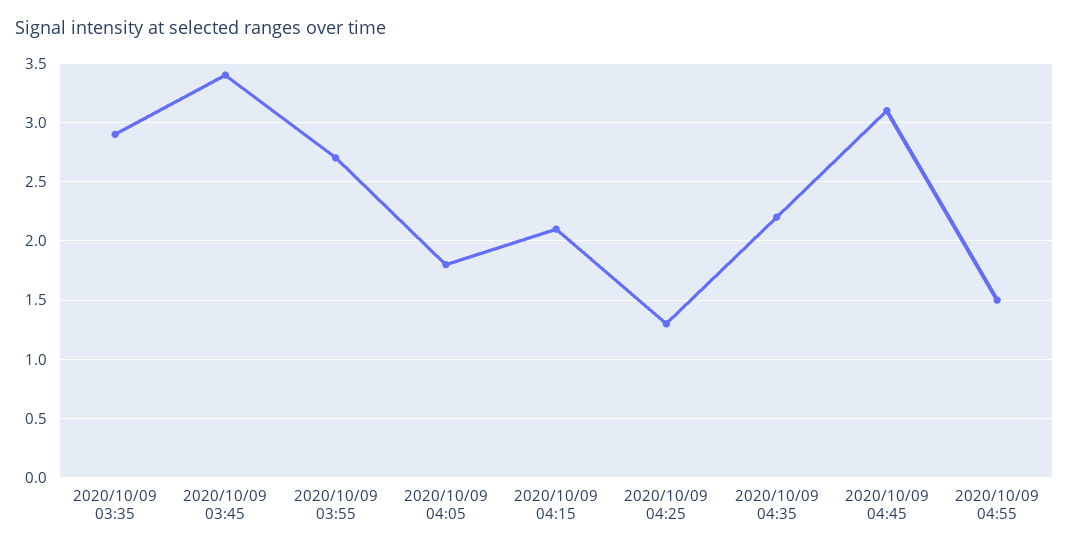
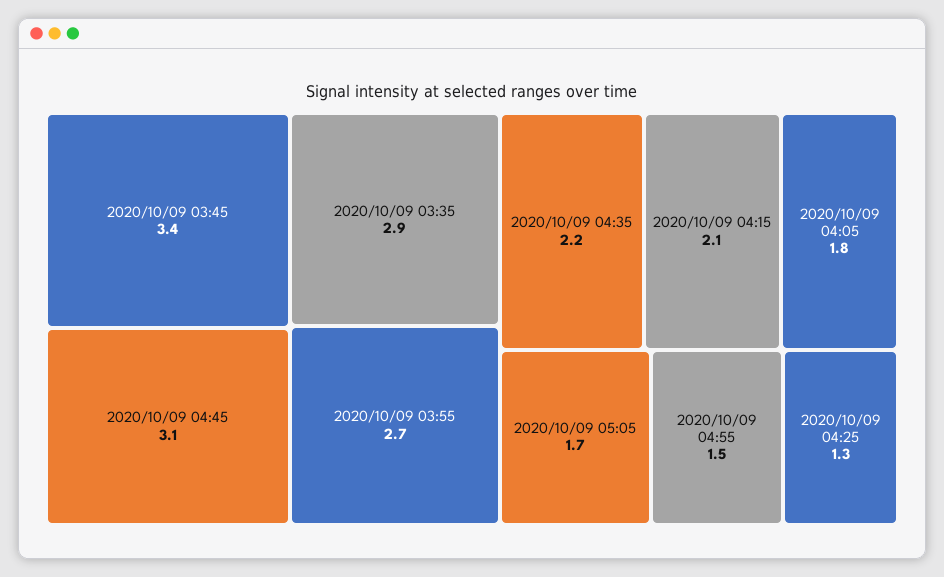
2020/10/09 05:05: none -> 1.7

